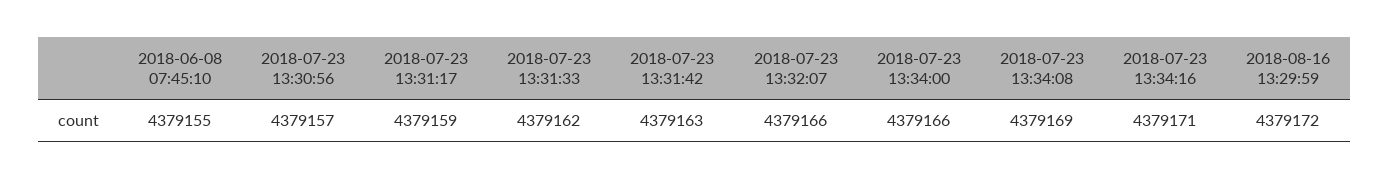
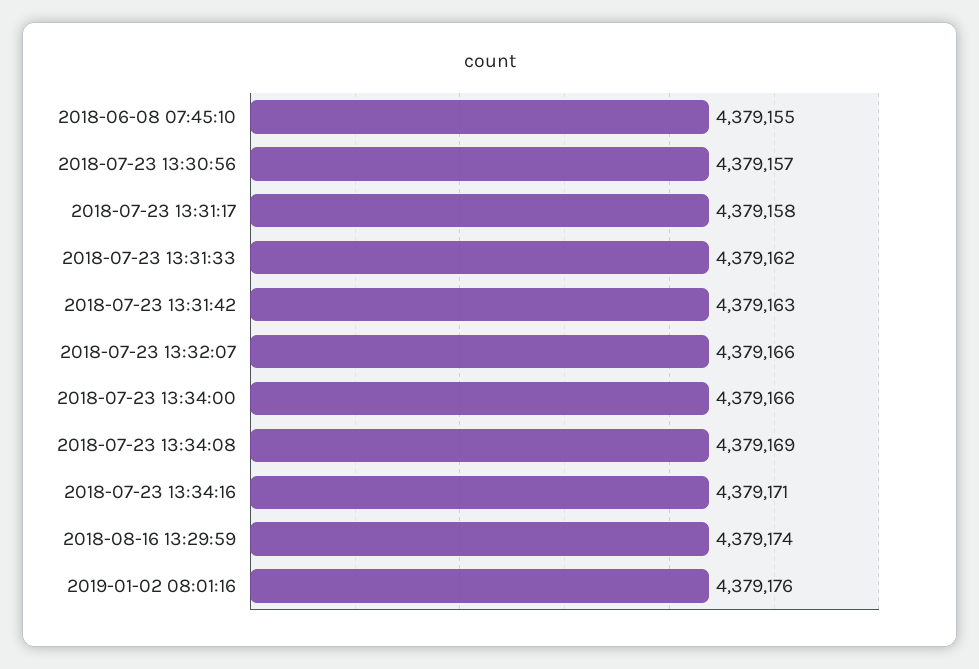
2018-07-23 13:31:17: 4379159 -> 4379158
2018-08-16 13:29:59: 4379172 -> 4379174
2019-01-02 08:01:16: none -> 4379176

